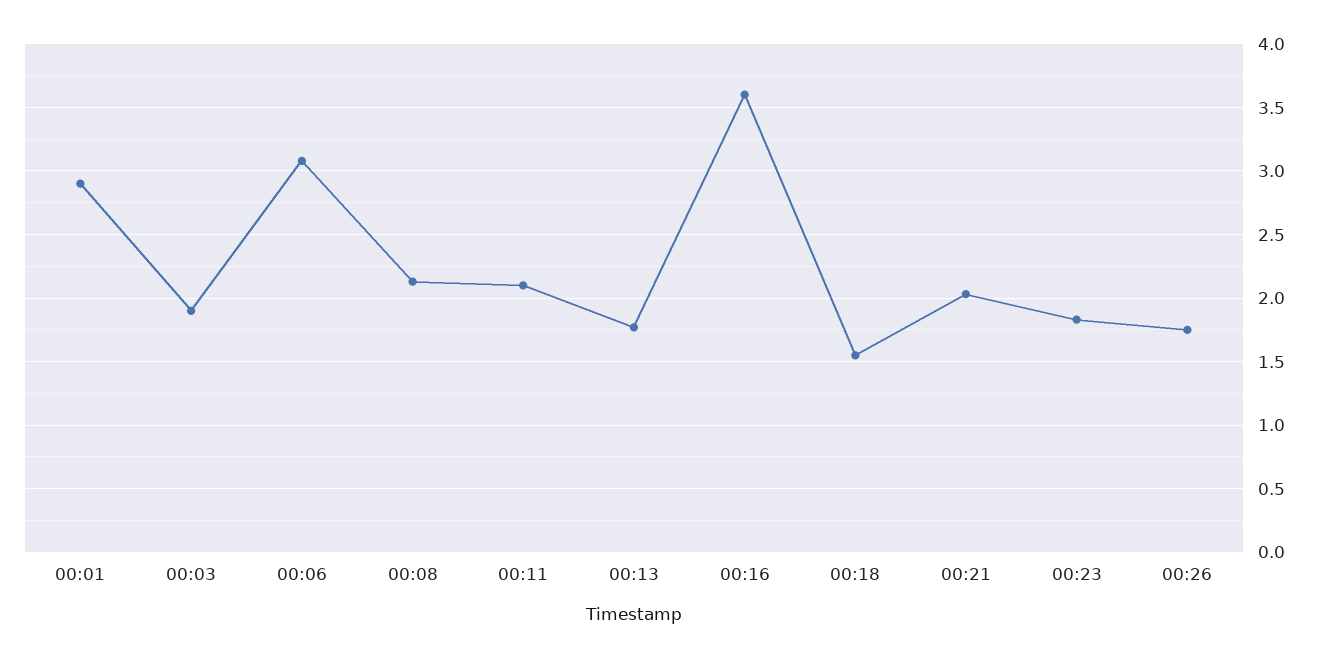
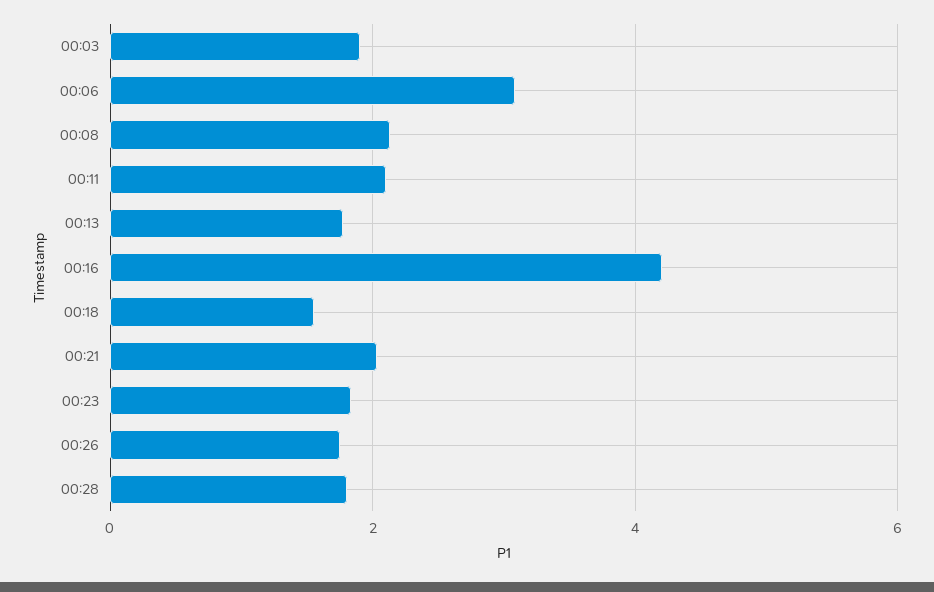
00:01: 2.9 -> none
00:16: 3.6 -> 4.2
00:28: none -> 1.8

